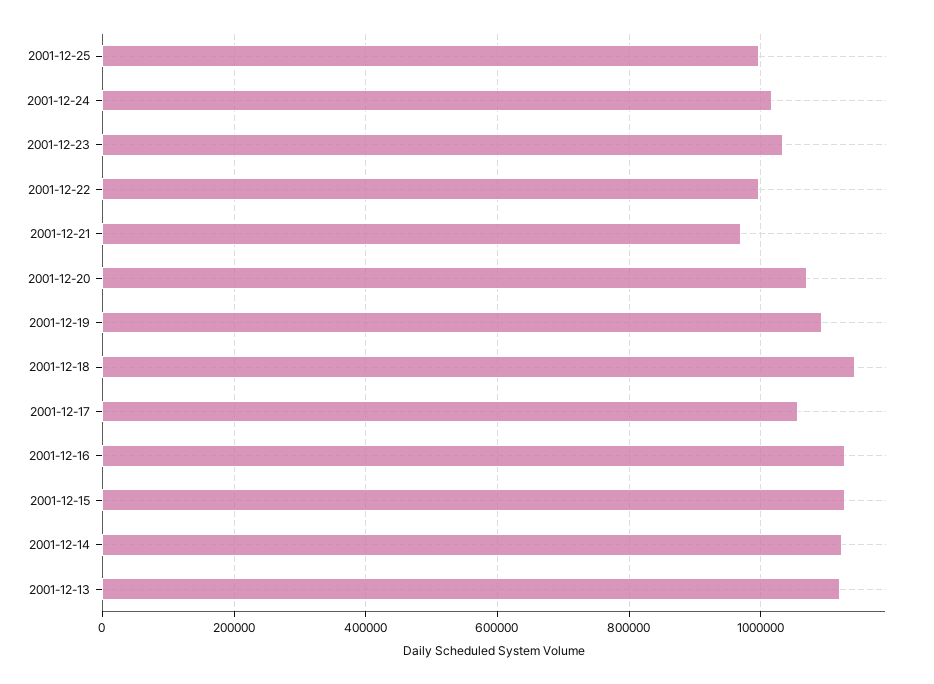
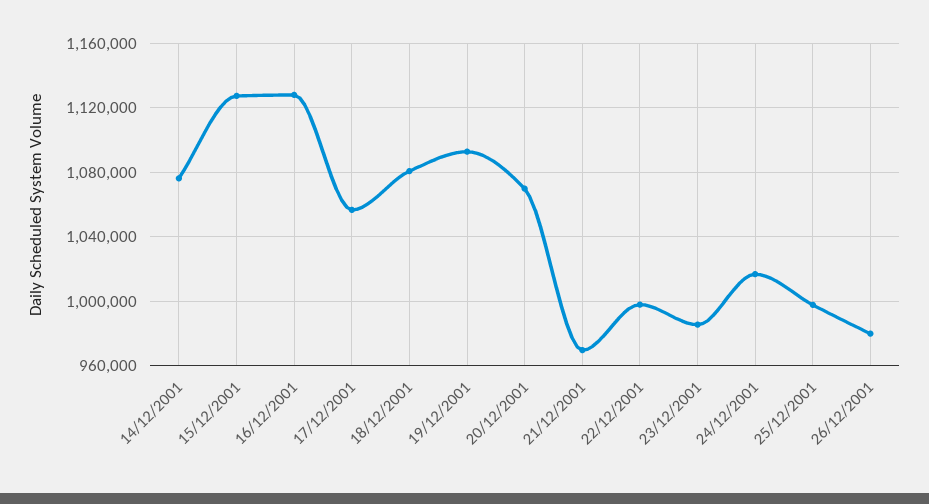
2001-12-23: 1040000 -> 985000
2001-12-18: 1140000 -> 1080000
2001-12-14: 1120000 -> 1075000
2001-12-13: 1120000 -> none
26/12/2001: none -> 980000

